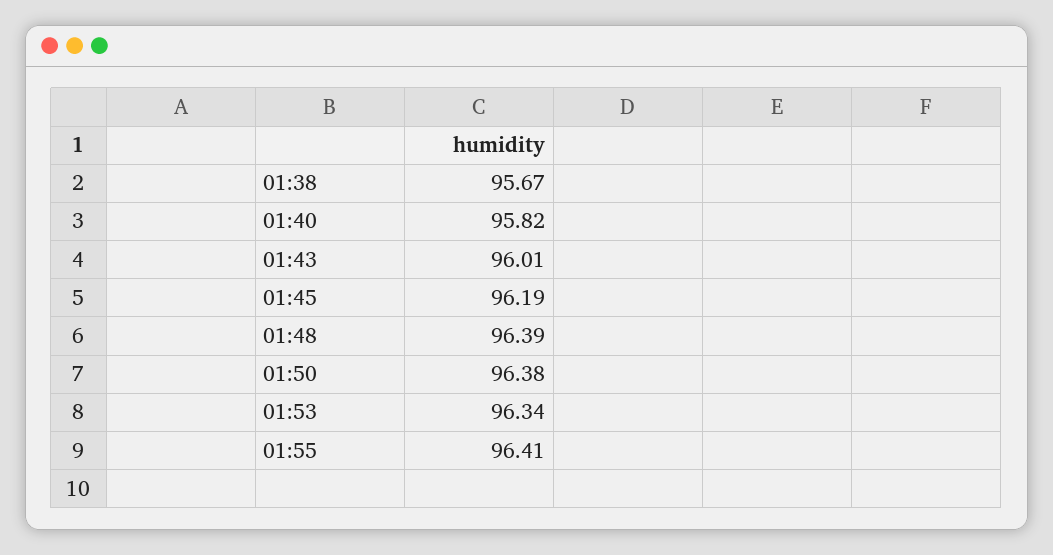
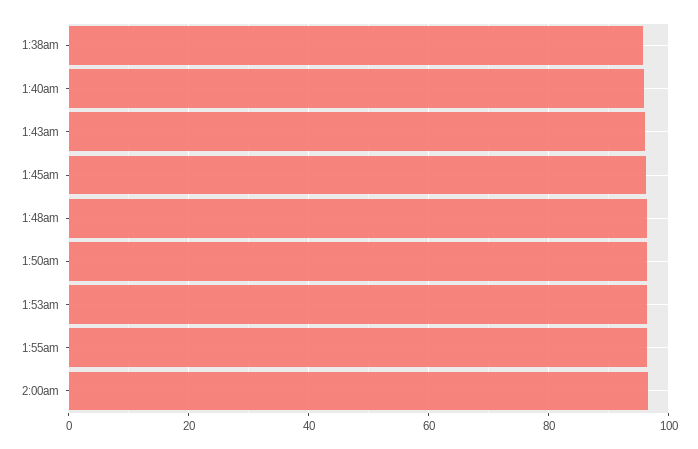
2:00am: none -> 96

